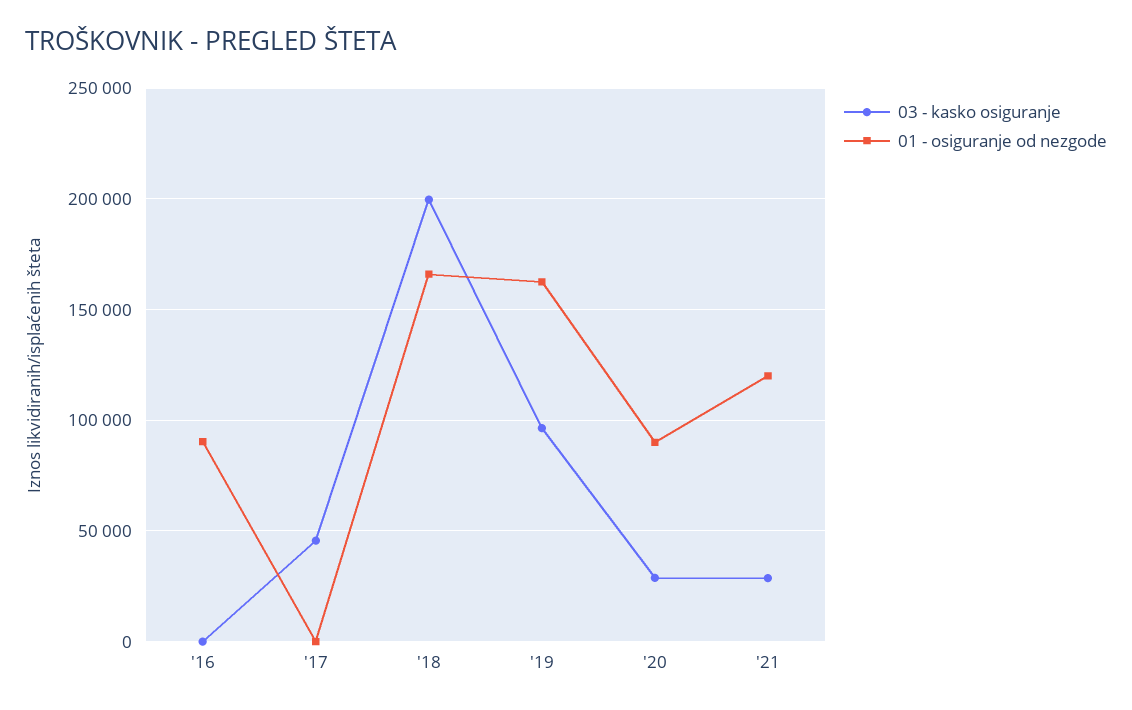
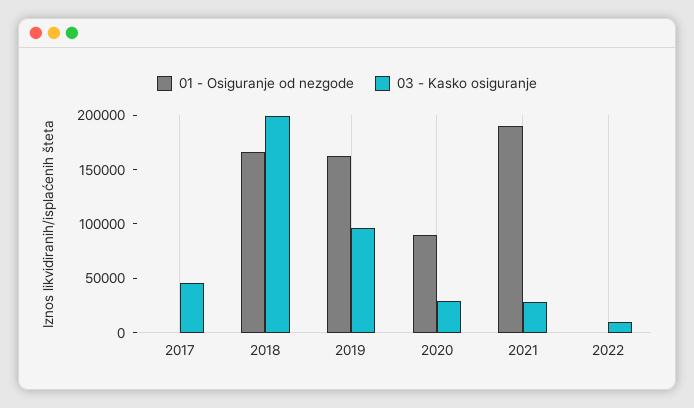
03 - kasko osiguranje, '16: 0 -> none
01 - osiguranje od nezgode, '16: 90000 -> none
01 - osiguranje od nezgode, '21: 120000 -> 190000
01 - osiguranje od nezgode, 2022: none -> 0
03 - kasko osiguranje, 2022: none -> 10000

